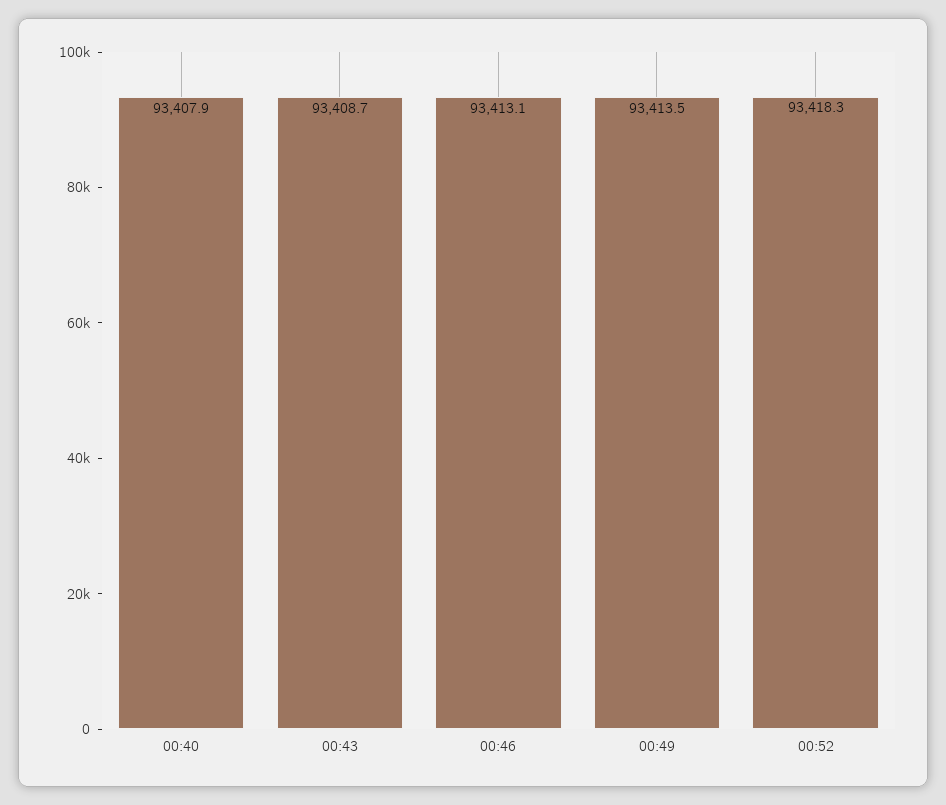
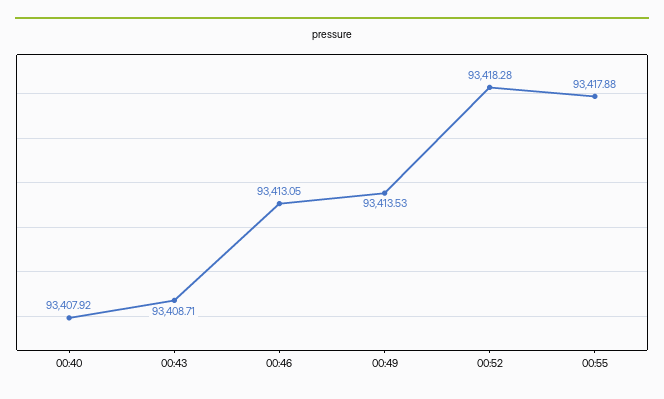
00:55: none -> 93417.88

